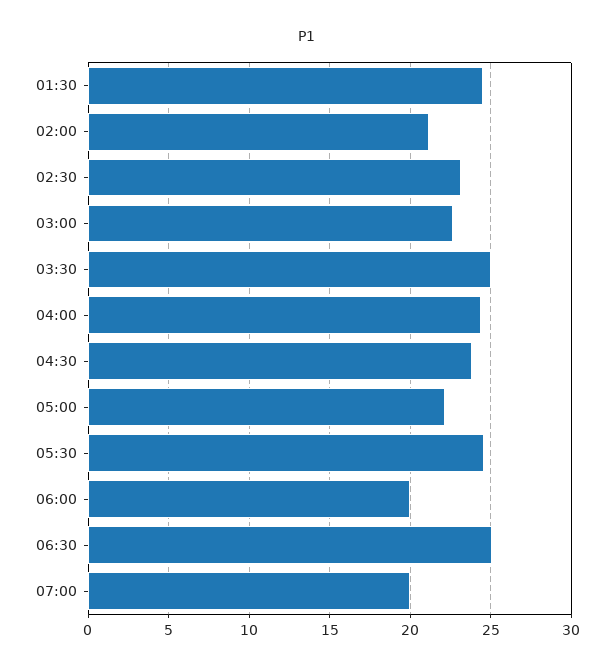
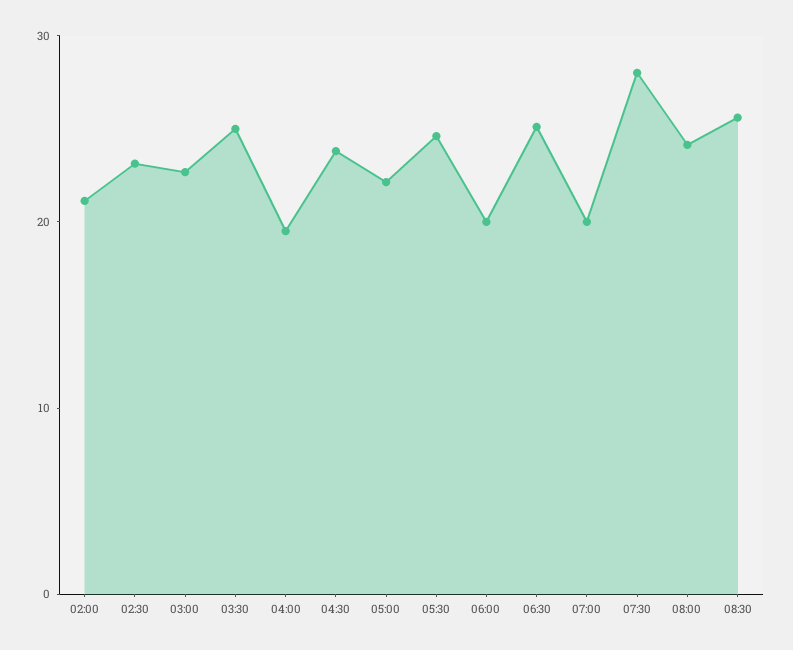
01:30: 24.5 -> none
04:00: 24.5 -> 20
07:30: none -> 28
08:00: none -> 24
08:30: none -> 26

